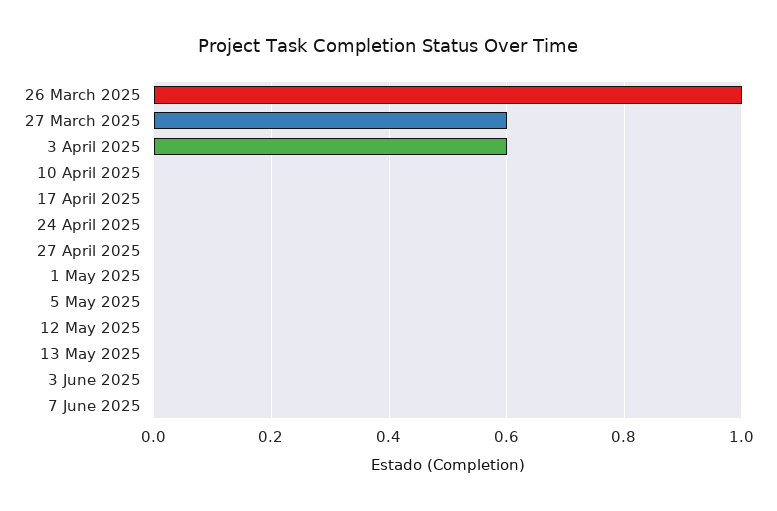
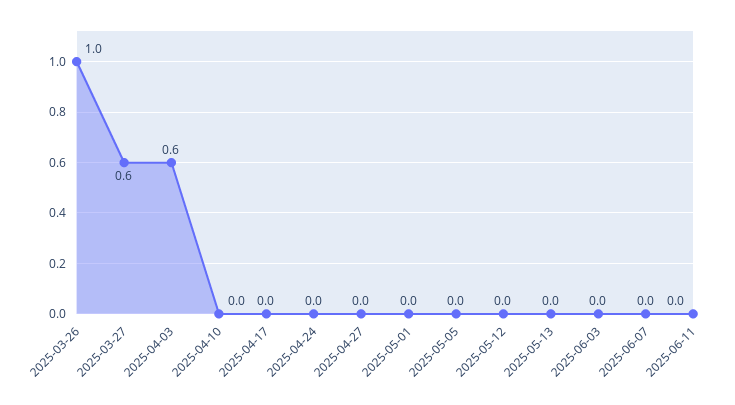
2025-06-11: none -> 0

